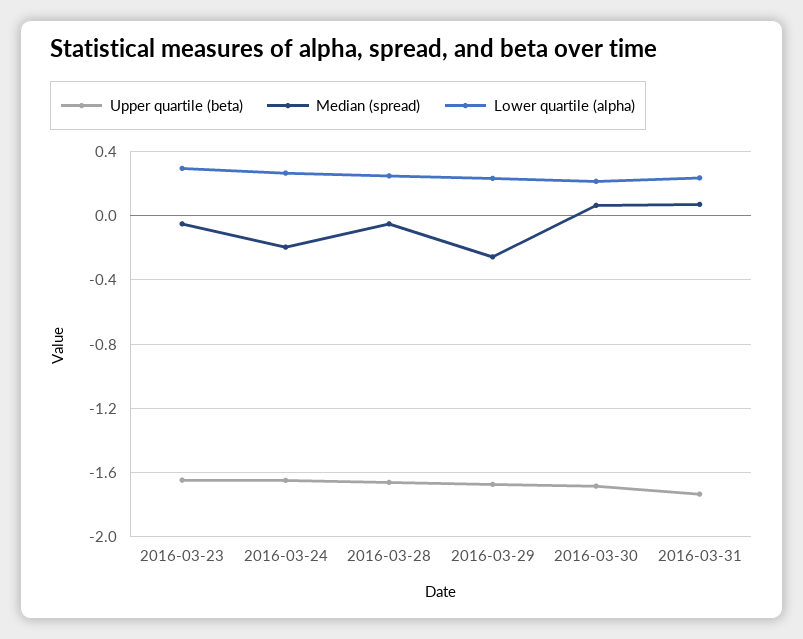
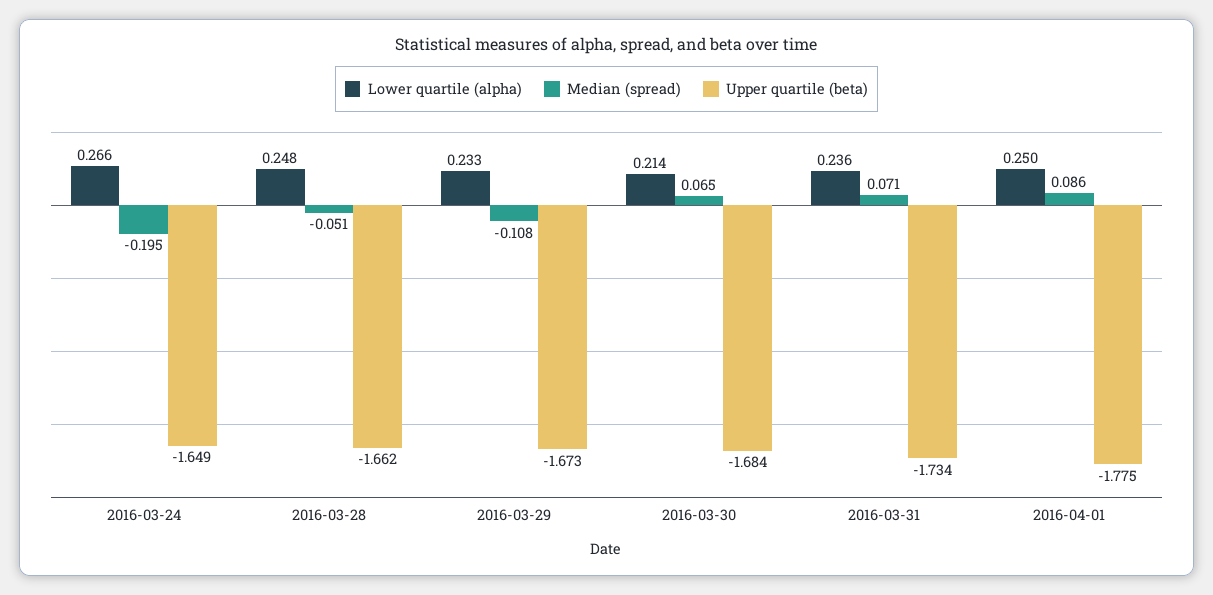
Upper quartile (beta), 2016-03-23: -1.65 -> none
Median (spread), 2016-03-23: -0.05 -> none
Lower quartile (alpha), 2016-03-23: 0.3 -> none
Median (spread), 2016-03-29: -0.25 -> -0.108
Lower quartile (alpha), 2016-04-01: none -> 0.25
Median (spread), 2016-04-01: none -> 0.086
Upper quartile (beta), 2016-04-01: none -> -1.775

